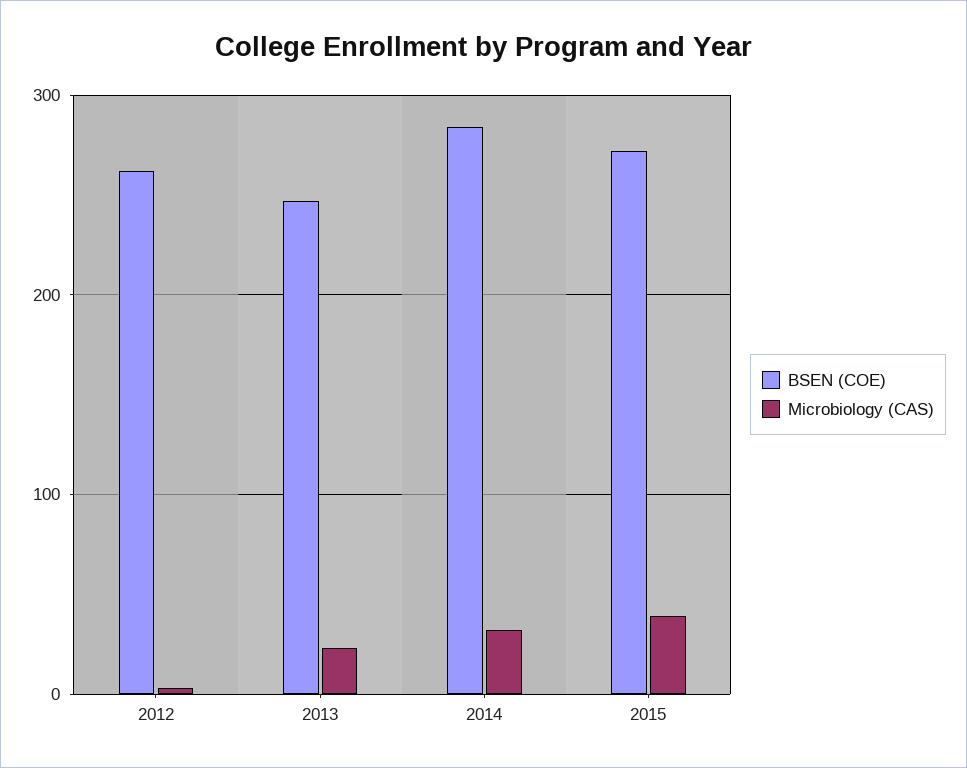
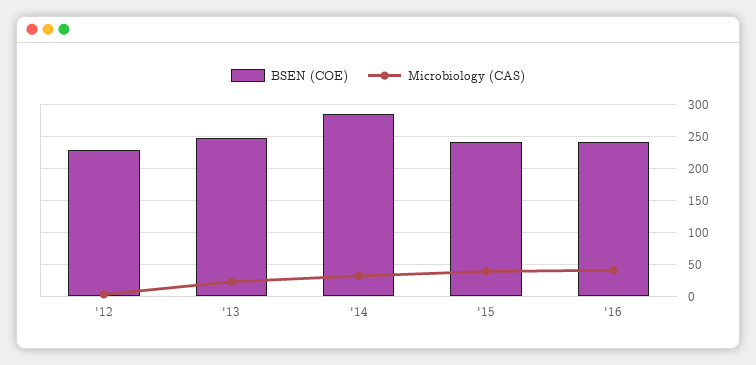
BSEN (COE), 2012: 260 -> 230
BSEN (COE), 2015: 270 -> 240
BSEN (COE), '16: none -> 240
Microbiology (CAS), '16: none -> 40

